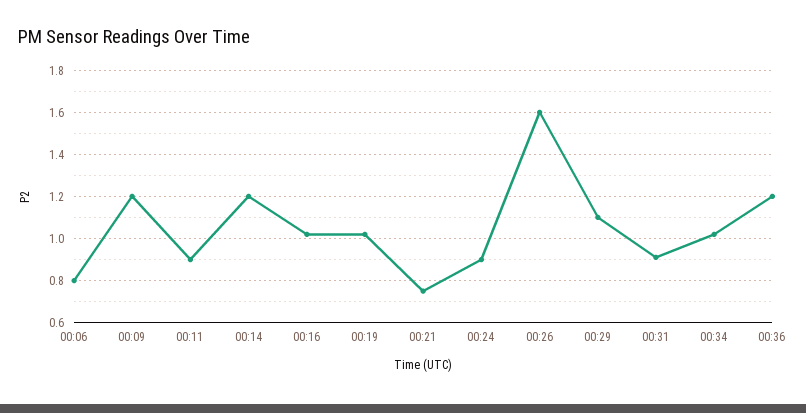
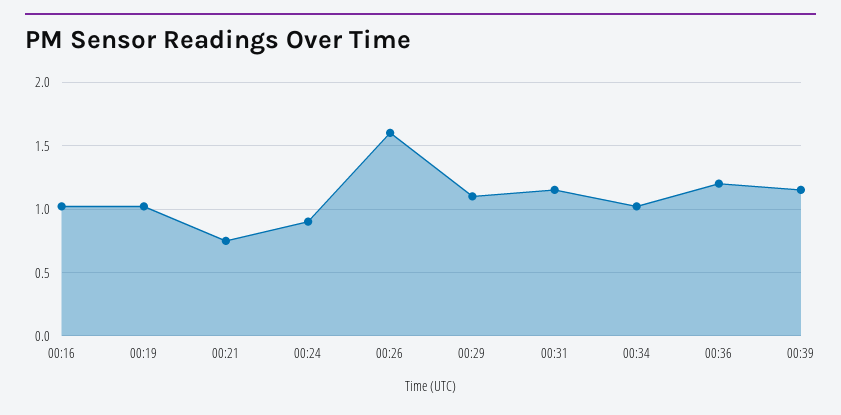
00:06: 0.8 -> none
00:09: 1.2 -> none
00:11: 0.9 -> none
00:14: 1.2 -> none
00:31: 0.9 -> 1.15
00:39: none -> 1.15

